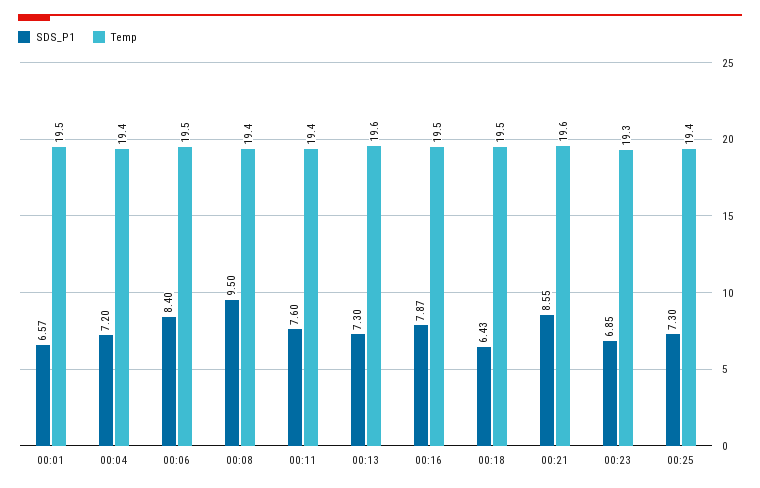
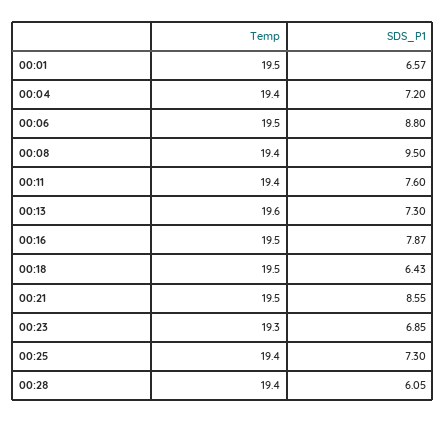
SDS_P1, 00:06: 8.4 -> 8.8
Temp, 00:21: 19.6 -> 19.5
Temp, 00:28: none -> 19.4
SDS_P1, 00:28: none -> 6.05

